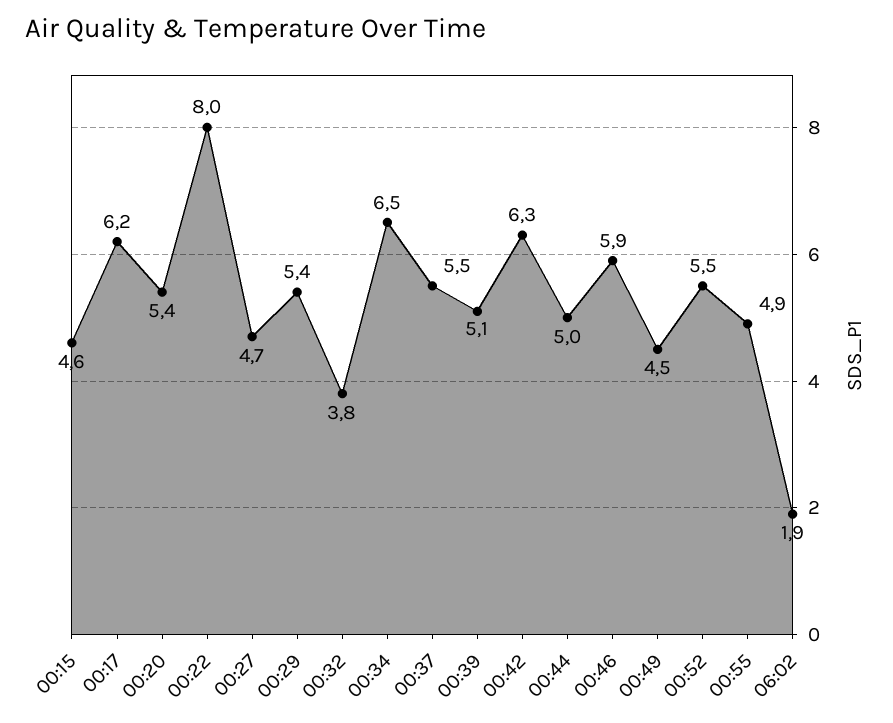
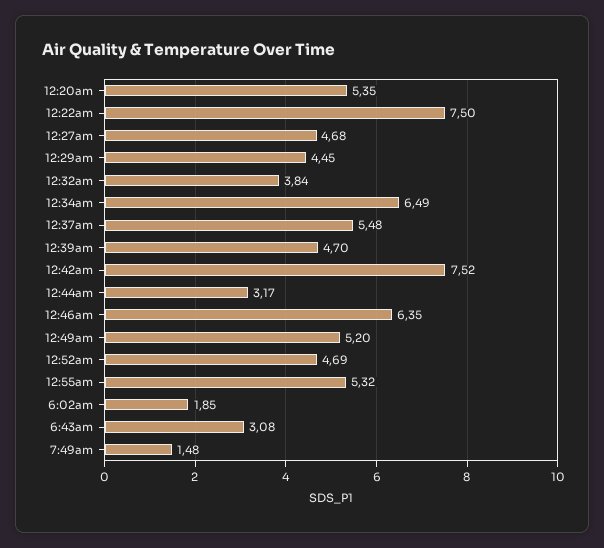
00:15: 4.6 -> none
00:17: 6.2 -> none
00:22: 8 -> 7.5
00:29: 5.4 -> 4.45
00:39: 5.1 -> 4.7
00:42: 6.3 -> 7.52
00:44: 5 -> 3.17
00:46: 5.9 -> 6.35
00:49: 4.5 -> 5.2
00:52: 5.5 -> 4.69
00:55: 4.9 -> 5.32
6:43am: none -> 3.08
7:49am: none -> 1.48

